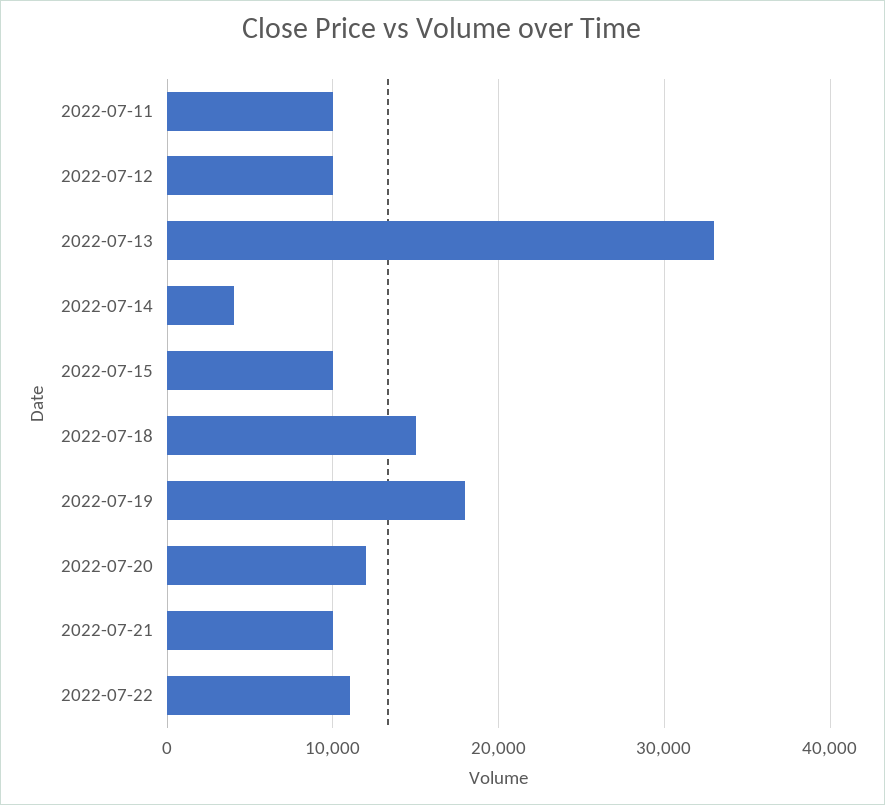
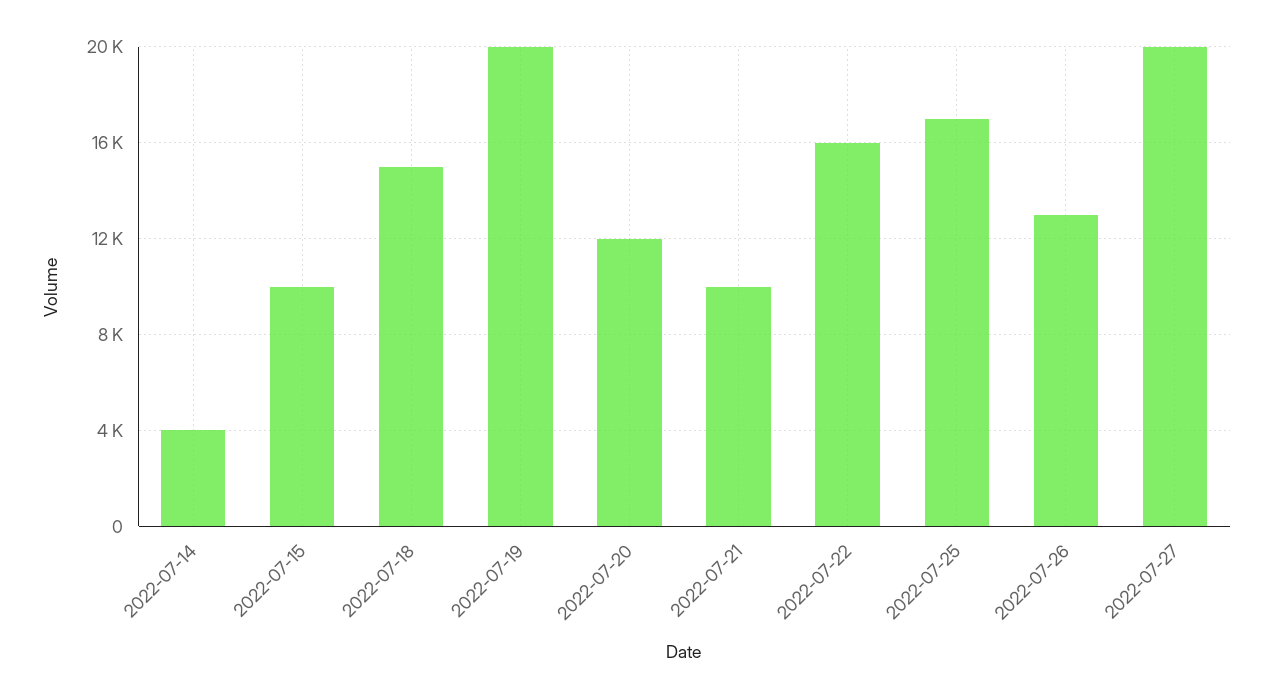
2022-07-11: 10000 -> none
2022-07-12: 10000 -> none
2022-07-13: 33000 -> none
2022-07-19: 18000 -> 20000
2022-07-22: 11000 -> 16000
2022-07-25: none -> 17000
2022-07-26: none -> 13000
2022-07-27: none -> 20000

